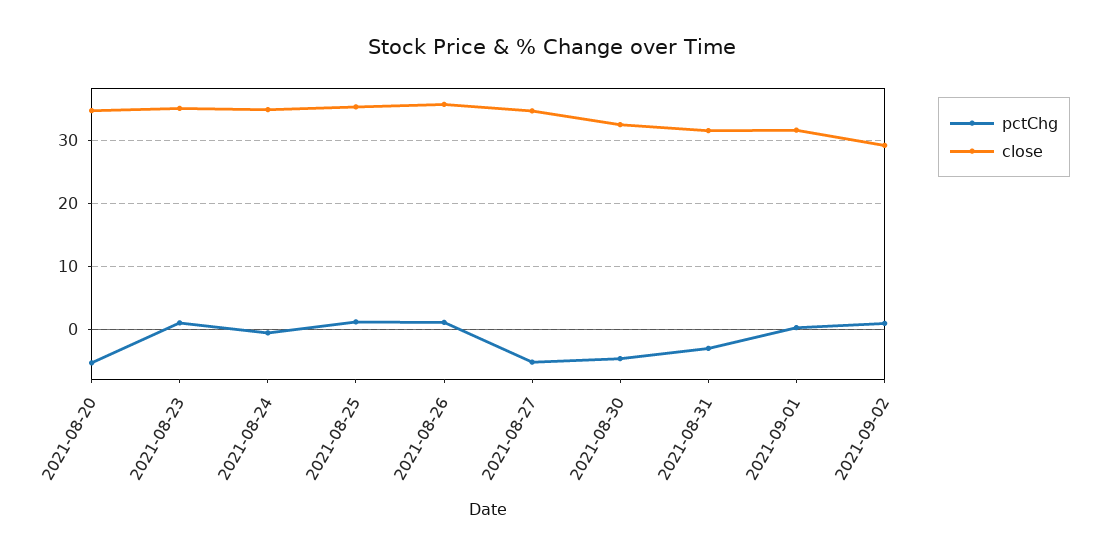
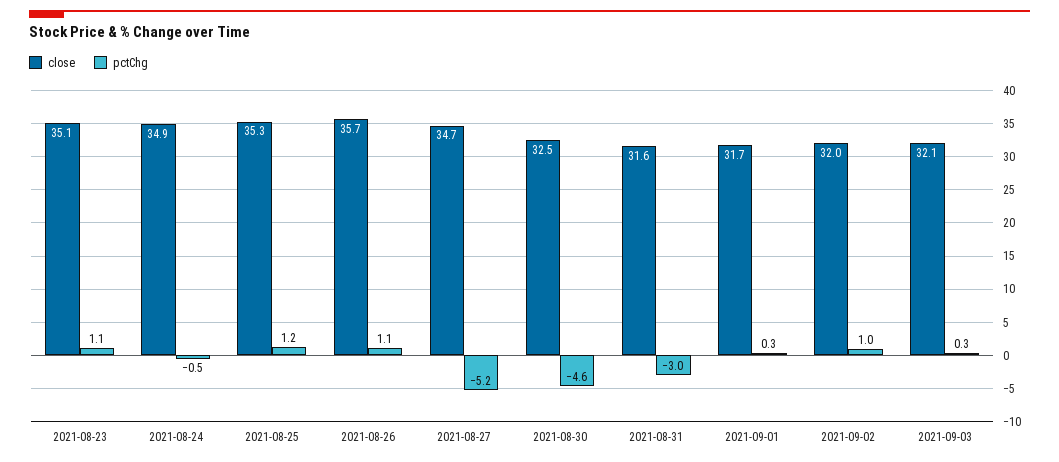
pctChg, 2021-08-20: -5 -> none
close, 2021-08-20: 35 -> none
close, 2021-09-02: 29 -> 32
close, 2021-09-03: none -> 32.1
pctChg, 2021-09-03: none -> 0.3

